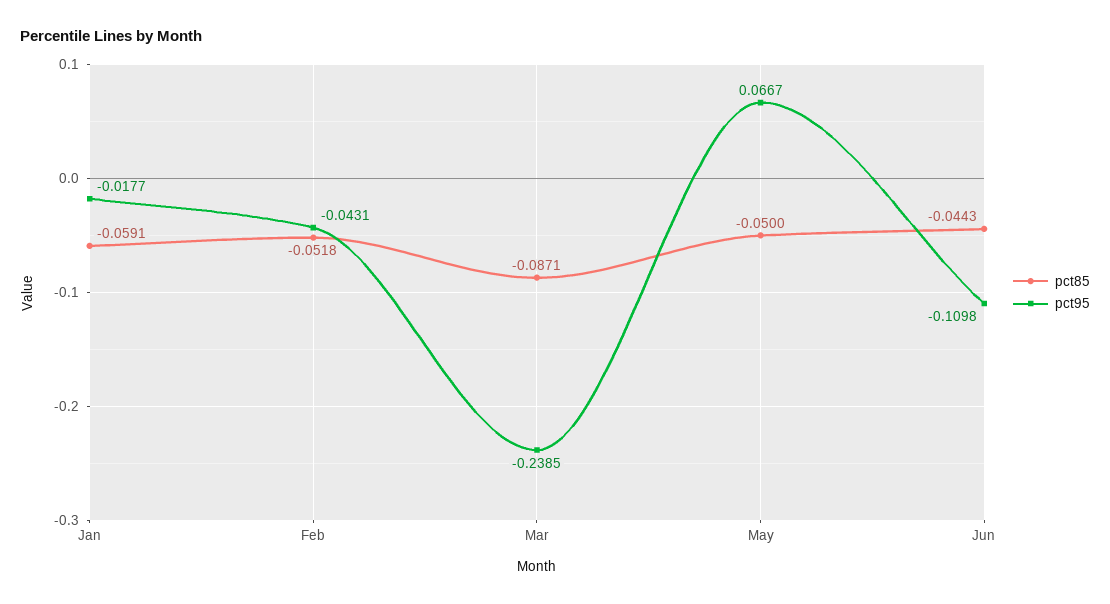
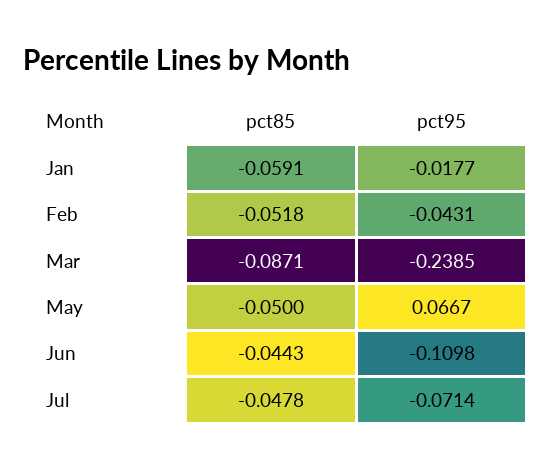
pct85, Jul: none -> -0.0478
pct95, Jul: none -> -0.0714

